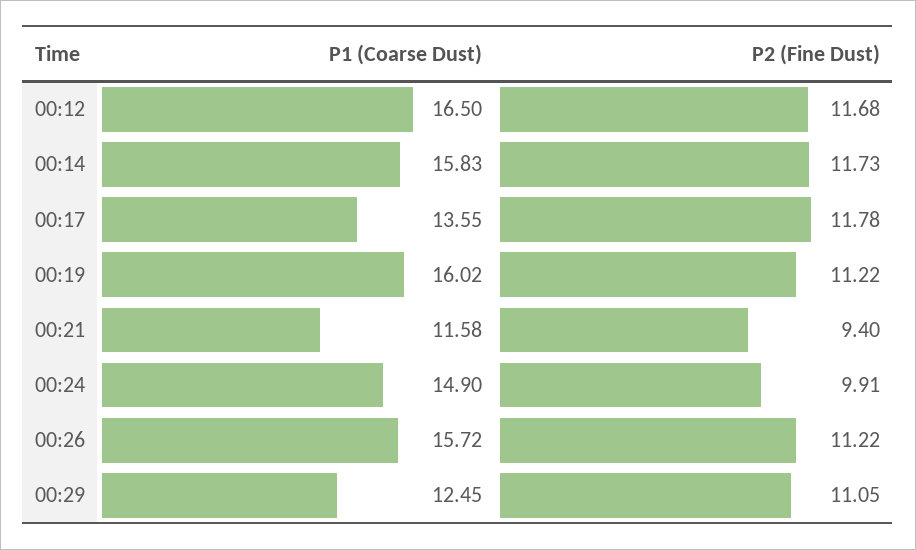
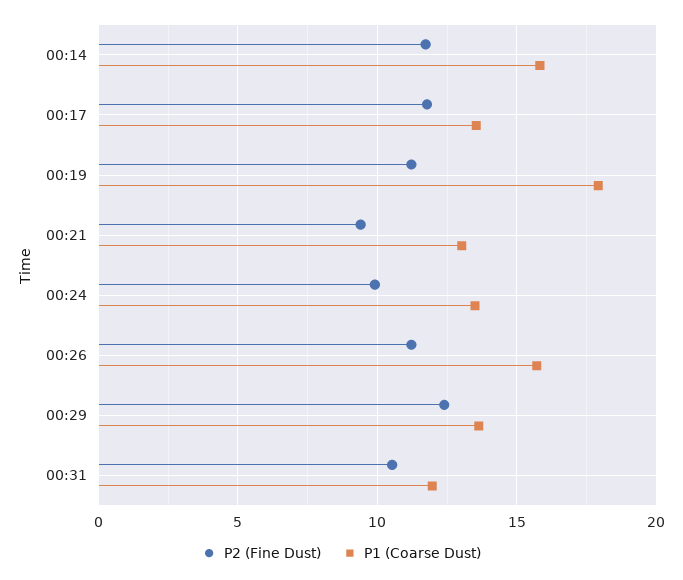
P1 (Coarse Dust), 00:12: 16.5 -> none
P2 (Fine Dust), 00:12: 11.68 -> none
P1 (Coarse Dust), 00:19: 16.02 -> 18
P1 (Coarse Dust), 00:21: 11.58 -> 13
P1 (Coarse Dust), 00:24: 14.9 -> 13.5
P1 (Coarse Dust), 00:29: 12.45 -> 13.5
P2 (Fine Dust), 00:29: 11.05 -> 12.5
P2 (Fine Dust), 00:31: none -> 10.5
P1 (Coarse Dust), 00:31: none -> 12

